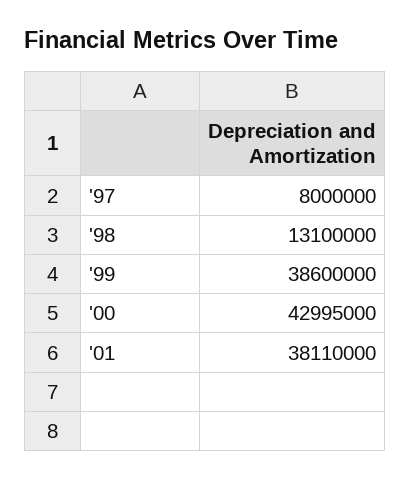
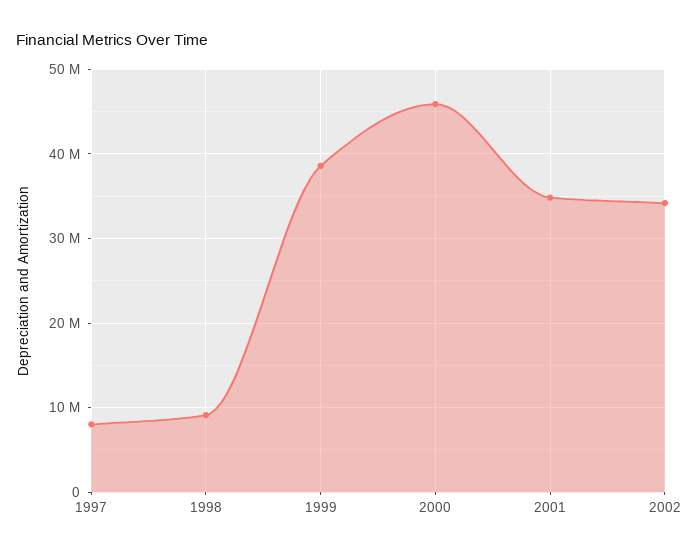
'98: 13100000 -> 9000000
'00: 42995000 -> 46000000
'01: 38110000 -> 35000000
2002: none -> 34000000

